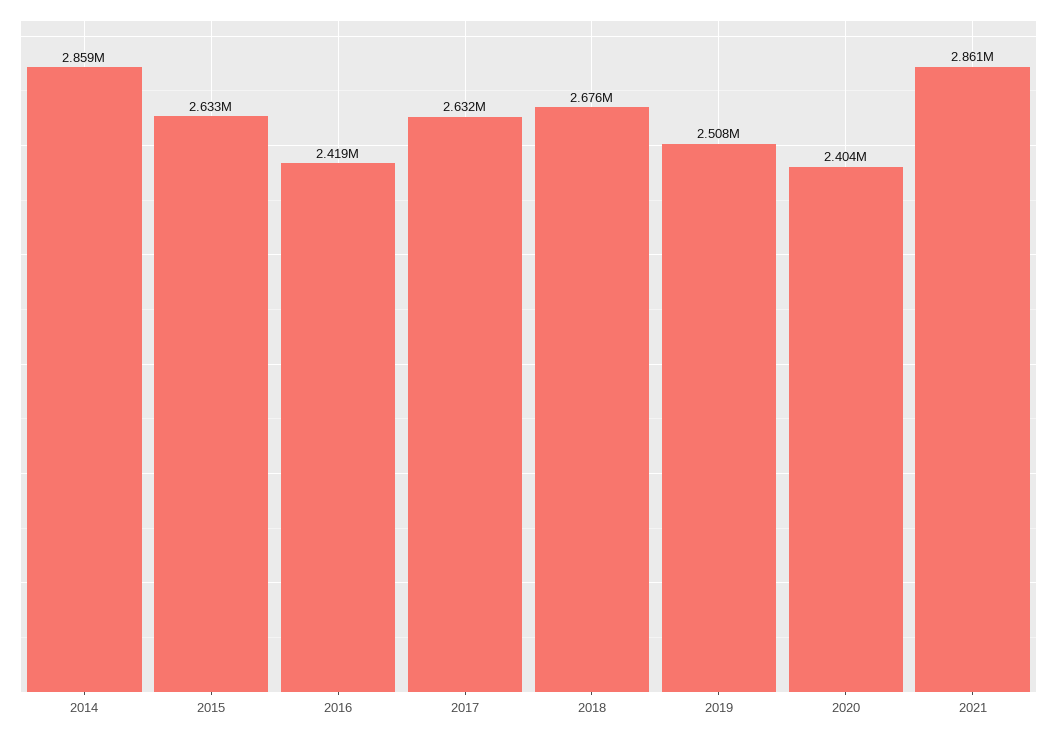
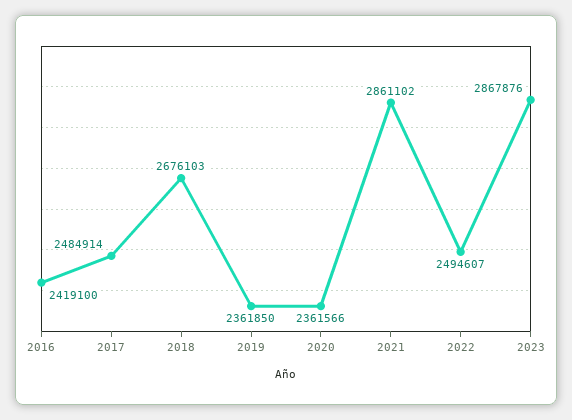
2014: 2859000 -> none
2015: 2633000 -> none
2017: 2632000 -> 2484914
2019: 2508000 -> 2361850
2020: 2404000 -> 2361566
2022: none -> 2494607
2023: none -> 2867876

